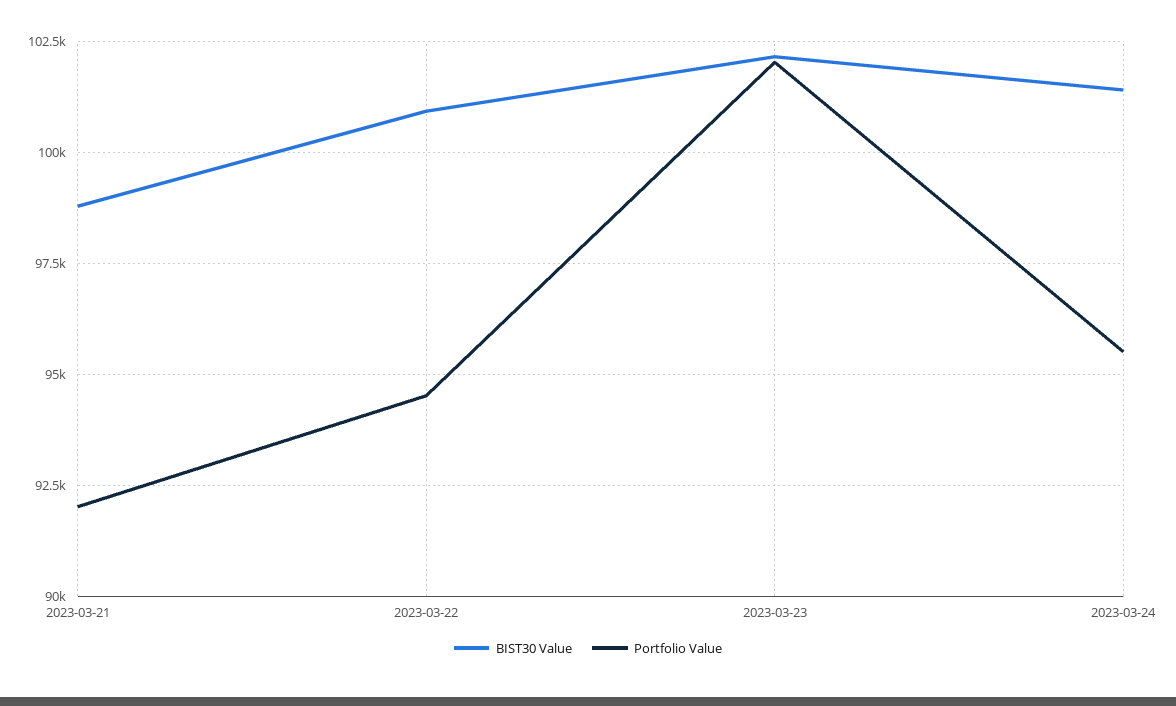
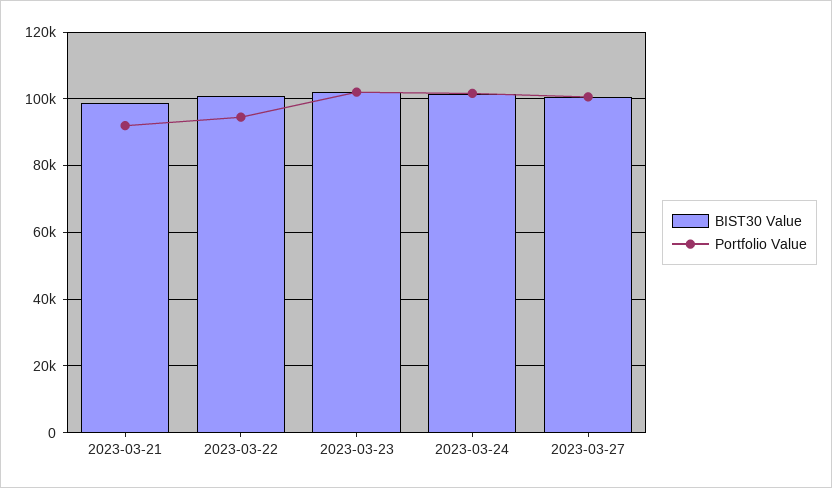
Portfolio Value, 2023-03-24: 95500 -> 102000
BIST30 Value, 2023-03-27: none -> 100000
Portfolio Value, 2023-03-27: none -> 100000

